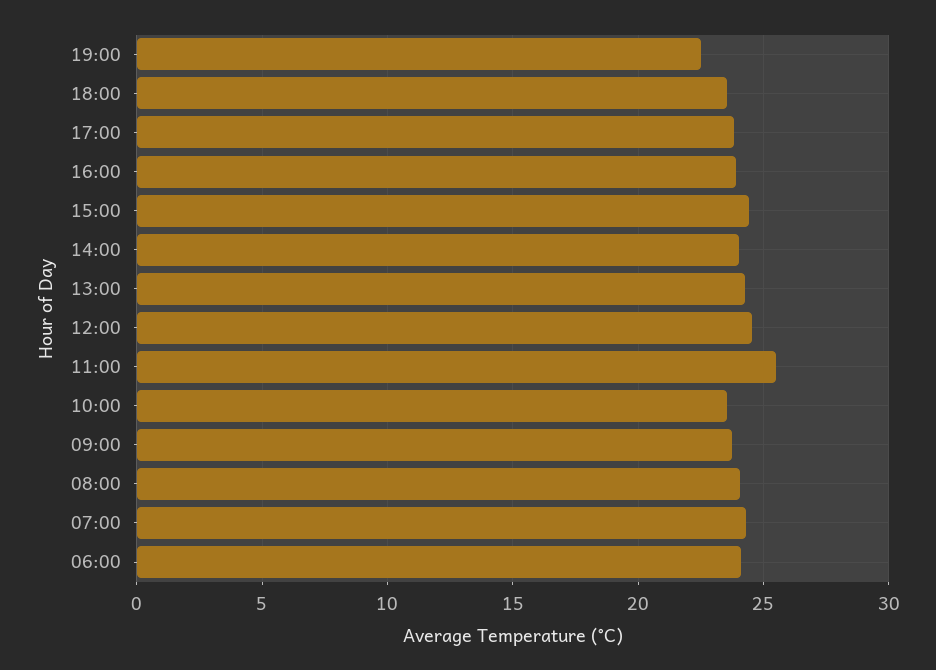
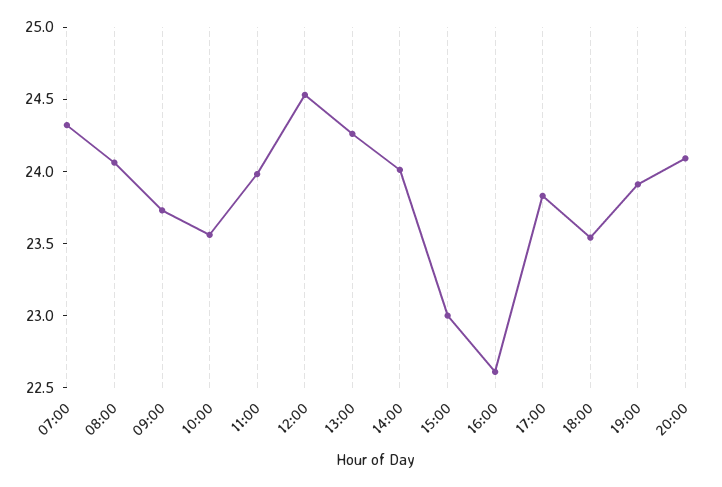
19:00: 22.5 -> 23.9
16:00: 24 -> 22.6
15:00: 24.5 -> 23
11:00: 25.5 -> 24
06:00: 24 -> none
20:00: none -> 24.1

